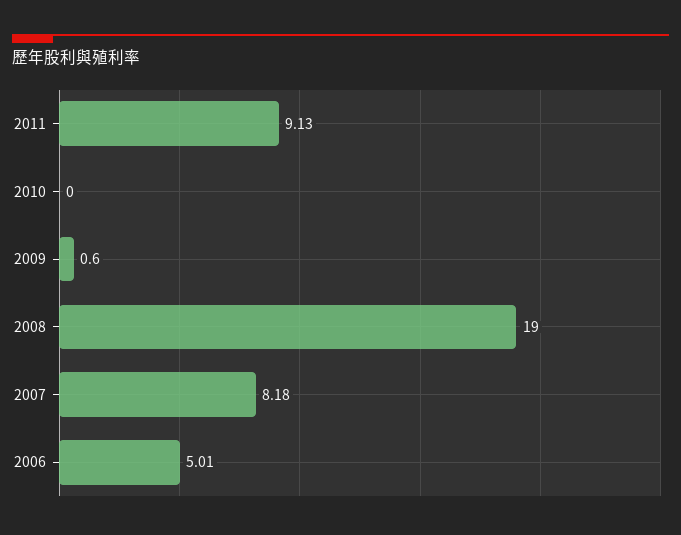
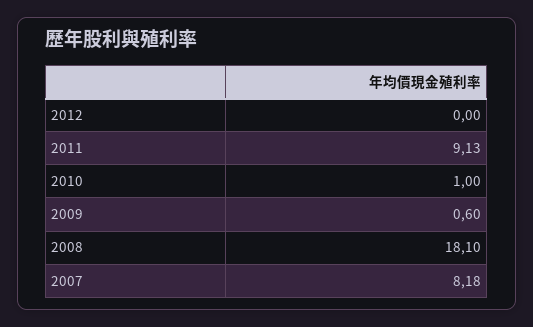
2010: 0 -> 1
2008: 19 -> 18.1
2006: 5.01 -> none
2012: none -> 0

